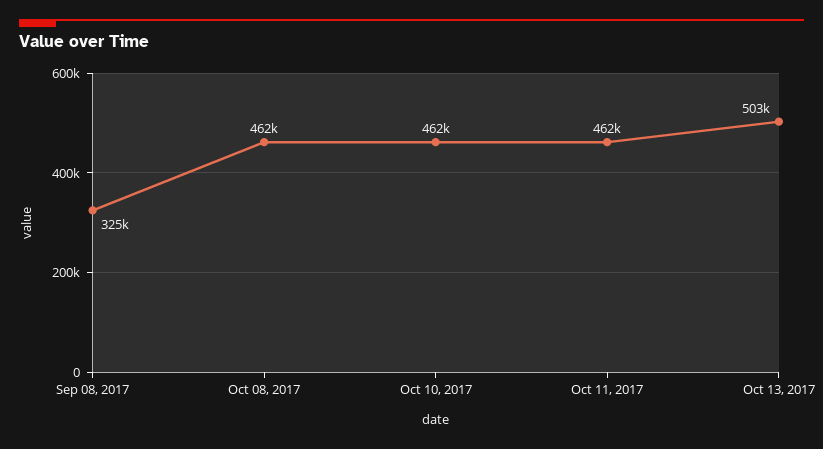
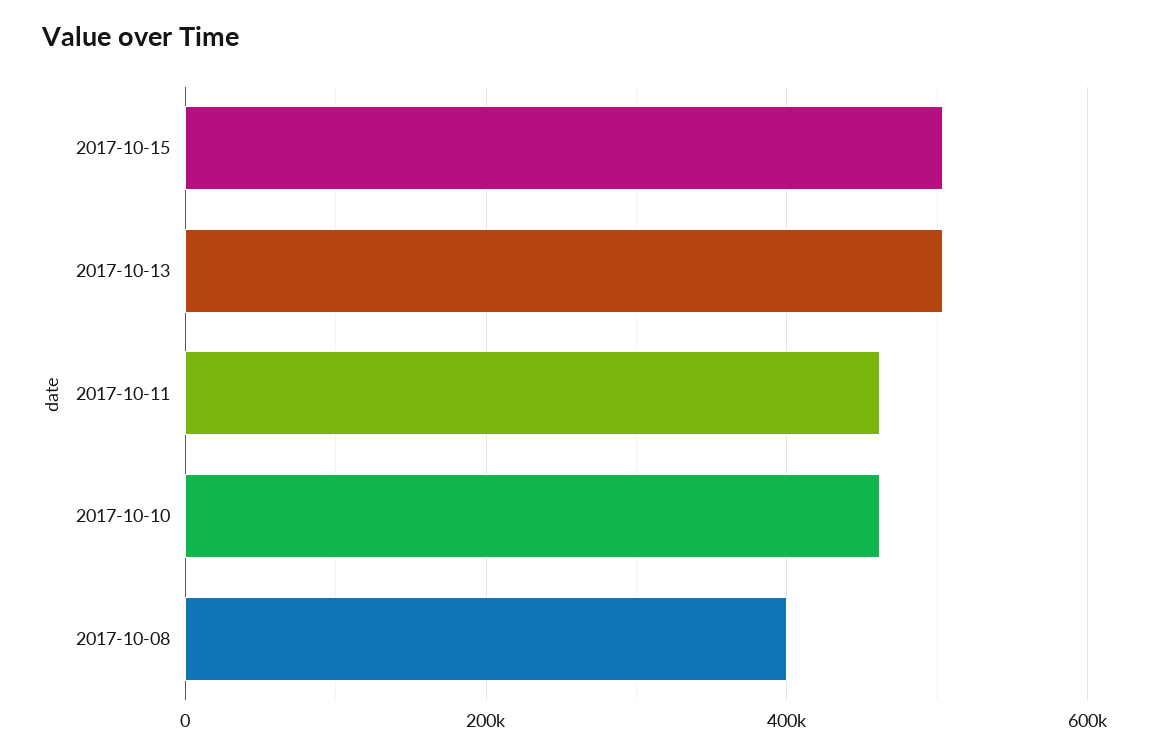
Sep 08, 2017: 325000 -> none
Oct 08, 2017: 462000 -> 400000
2017-10-15: none -> 500000

